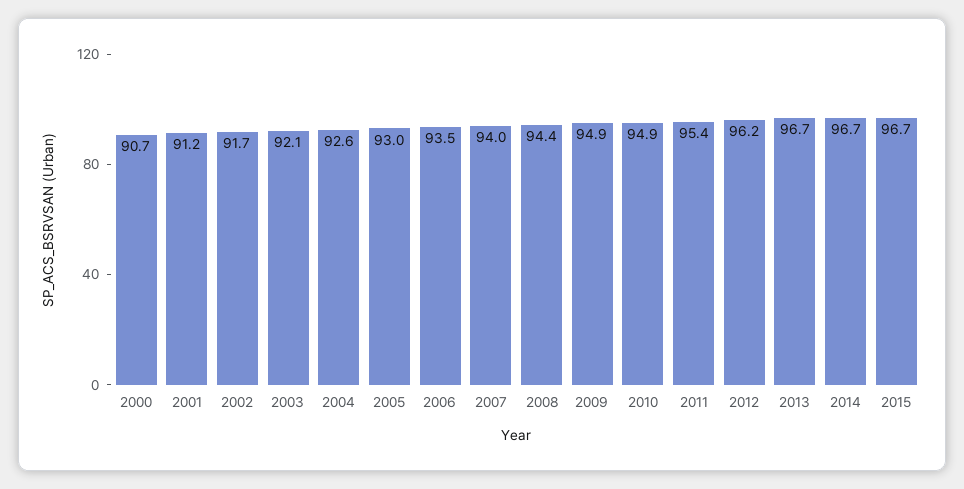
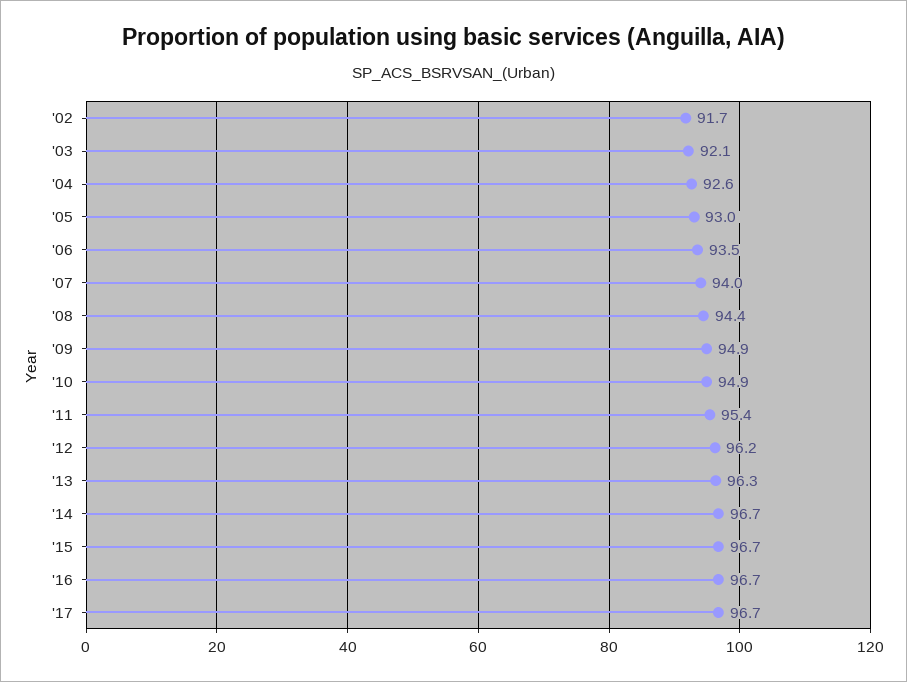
2000: 90.7 -> none
2001: 91.2 -> none
2013: 96.7 -> 96.3
'16: none -> 96.7
'17: none -> 96.7

